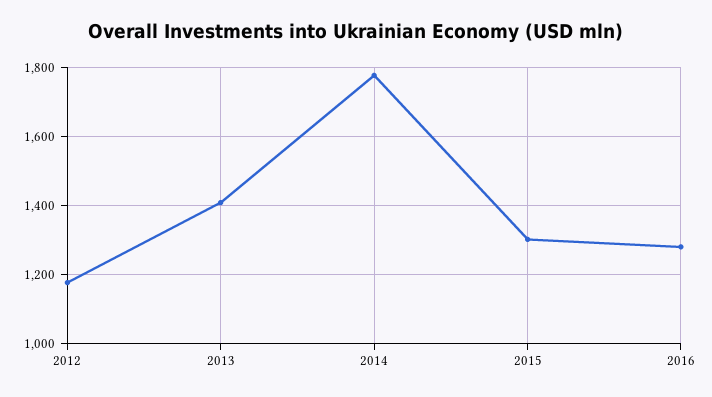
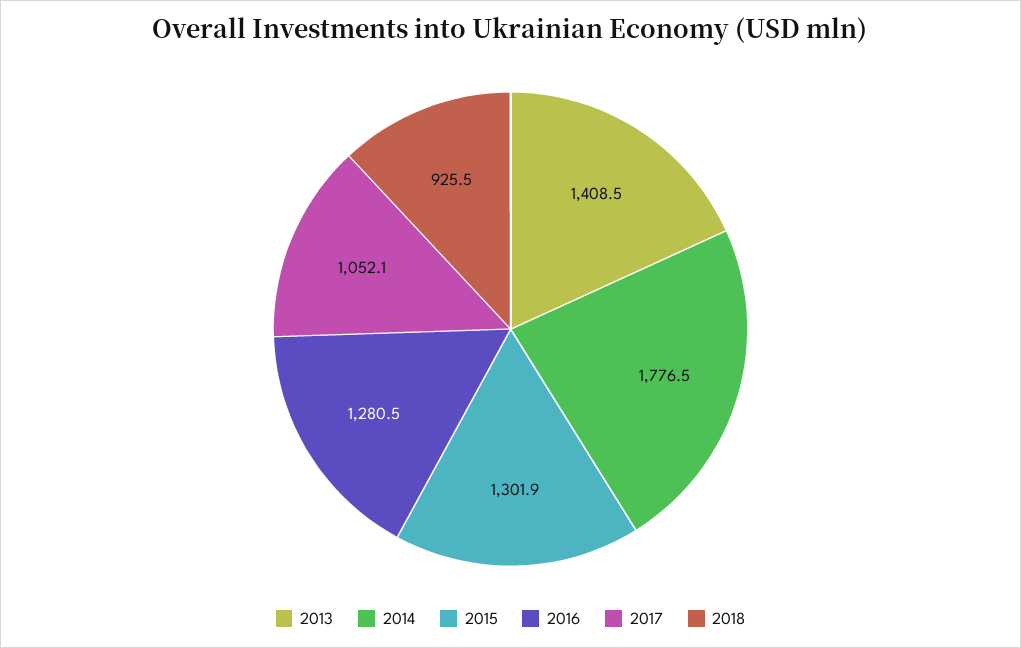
2012: 1180 -> none
2017: none -> 1052.1
2018: none -> 925.5

